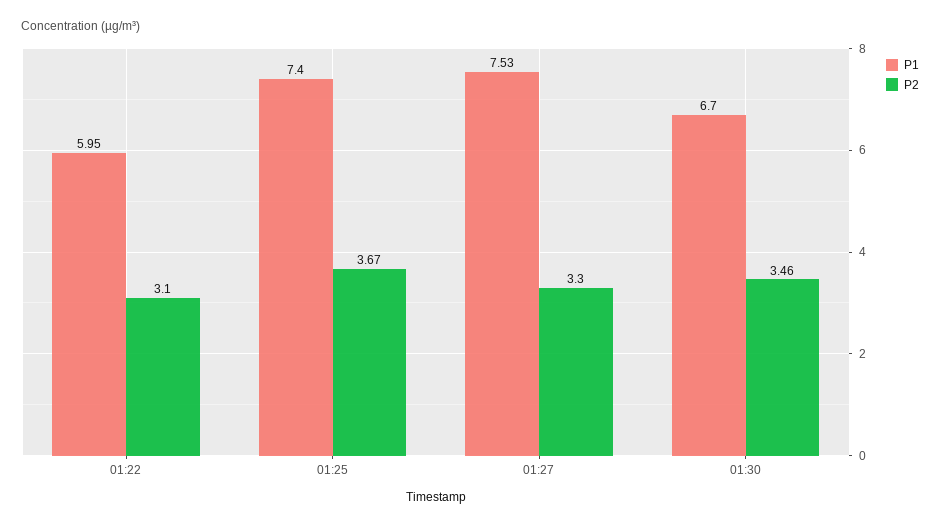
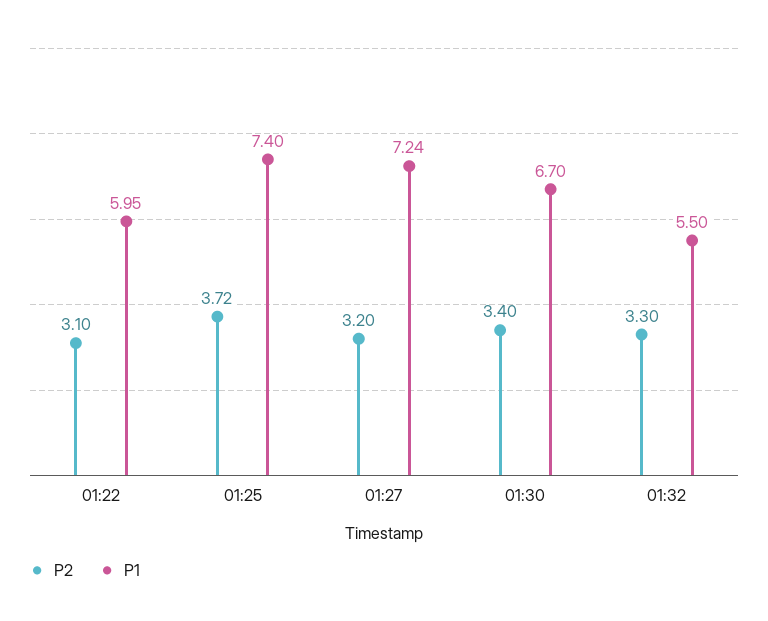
P2, 01:25: 3.67 -> 3.72
P1, 01:27: 7.53 -> 7.24
P2, 01:27: 3.3 -> 3.2
P2, 01:30: 3.46 -> 3.4
P2, 01:32: none -> 3.3
P1, 01:32: none -> 5.5

